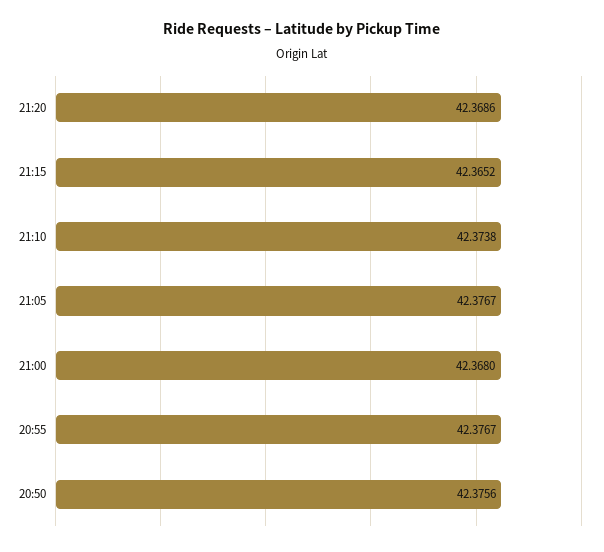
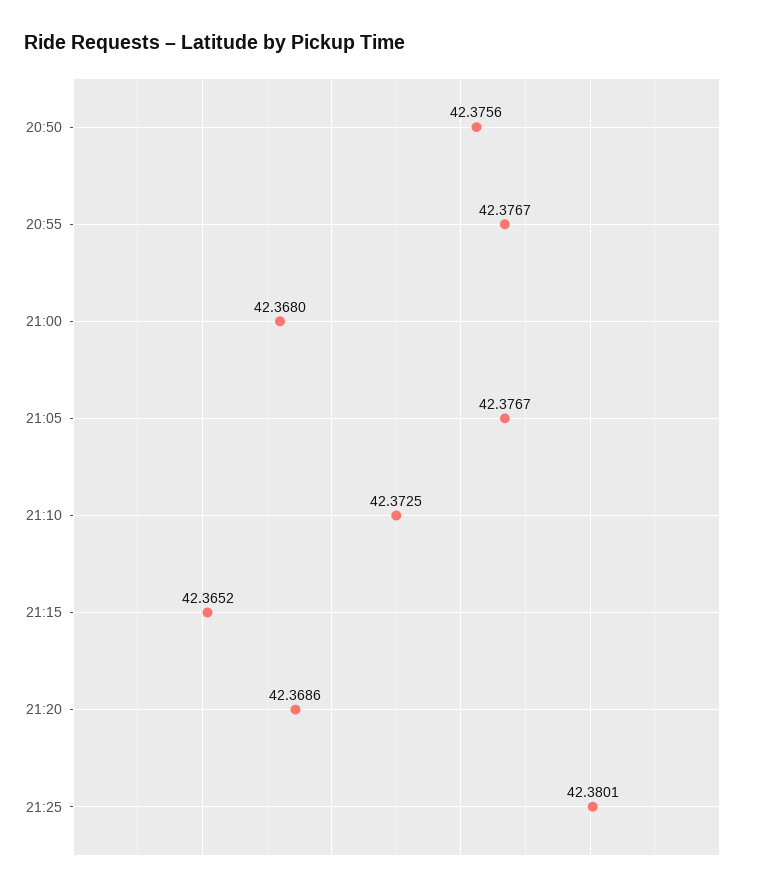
21:10: 42.3738 -> 42.3725
21:25: none -> 42.3801

